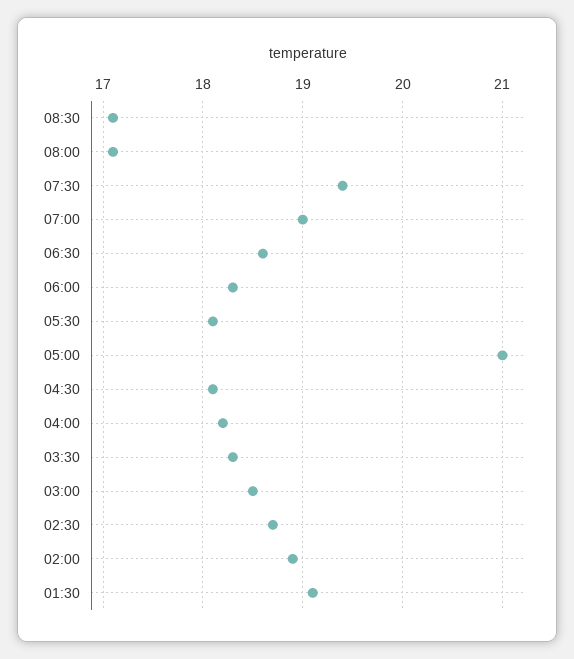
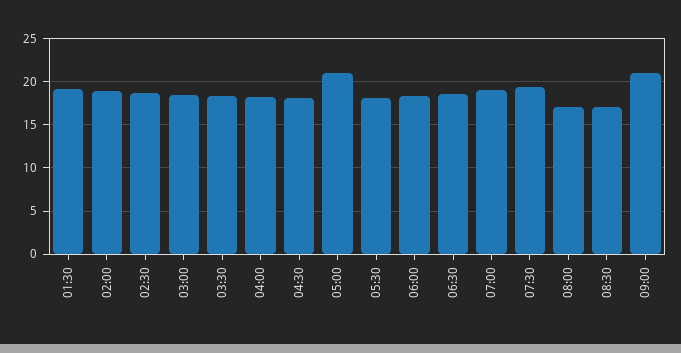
09:00: none -> 21

